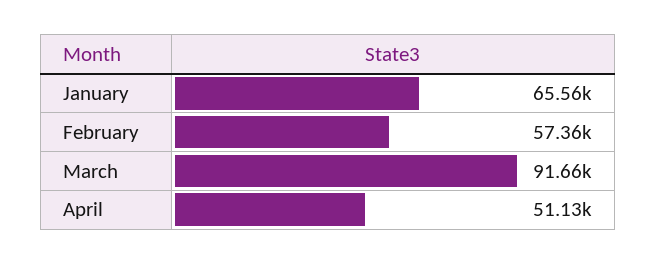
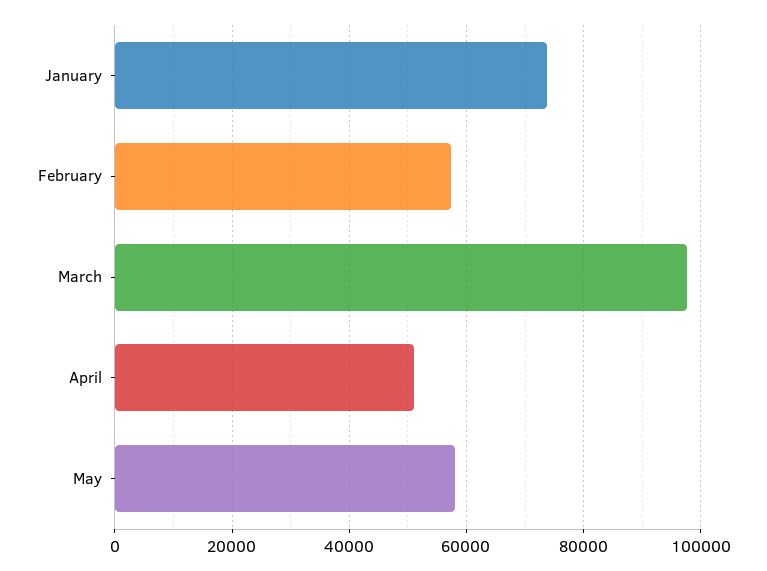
January: 65560 -> 74000
March: 91660 -> 98000
May: none -> 58000

